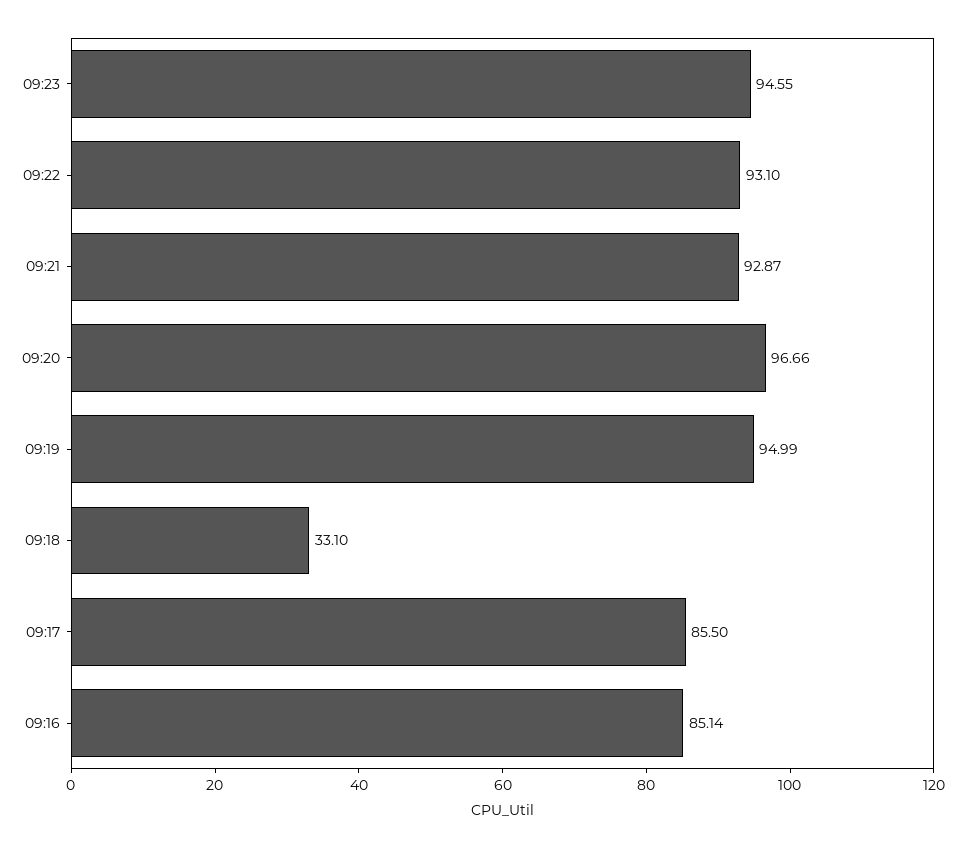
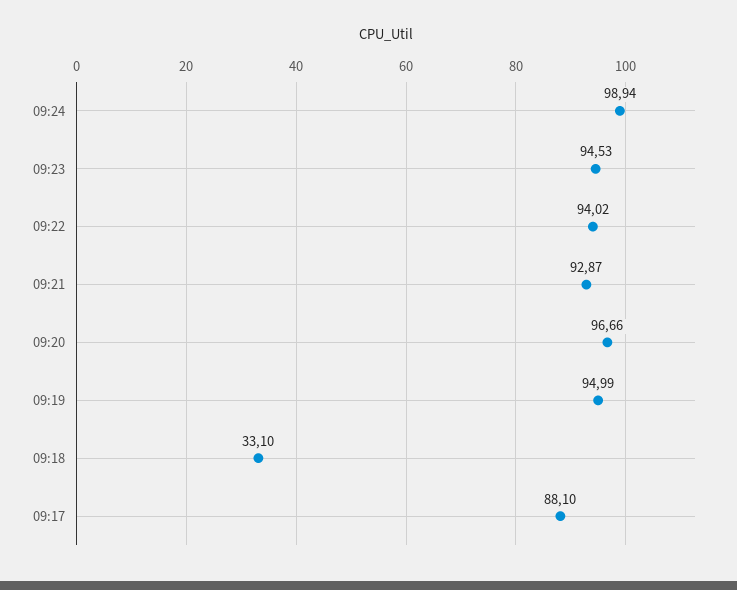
09:23: 94.55 -> 94.53
09:22: 93.1 -> 94.02
09:17: 85.5 -> 88.1
09:16: 85.14 -> none
09:24: none -> 98.94

